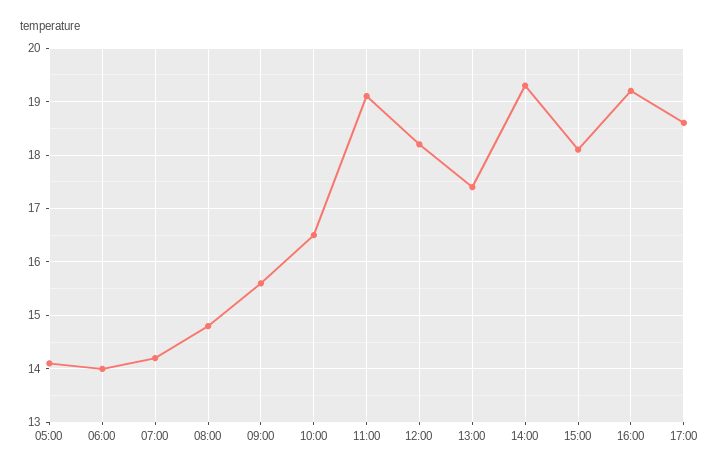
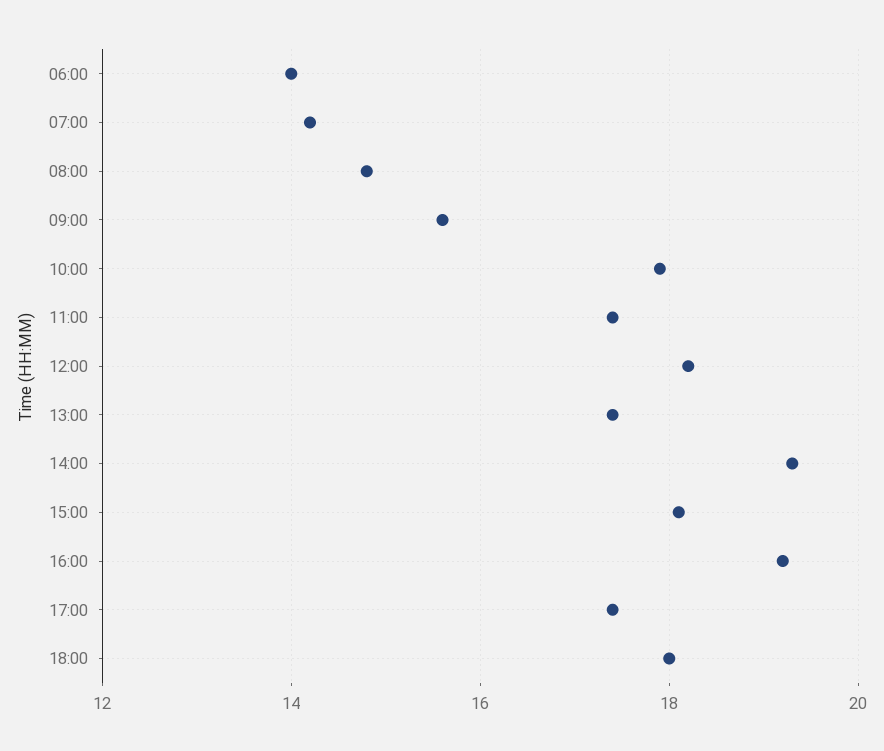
05:00: 14 -> none
10:00: 16.5 -> 18
11:00: 19 -> 17.5
17:00: 18.5 -> 17.5
18:00: none -> 18

